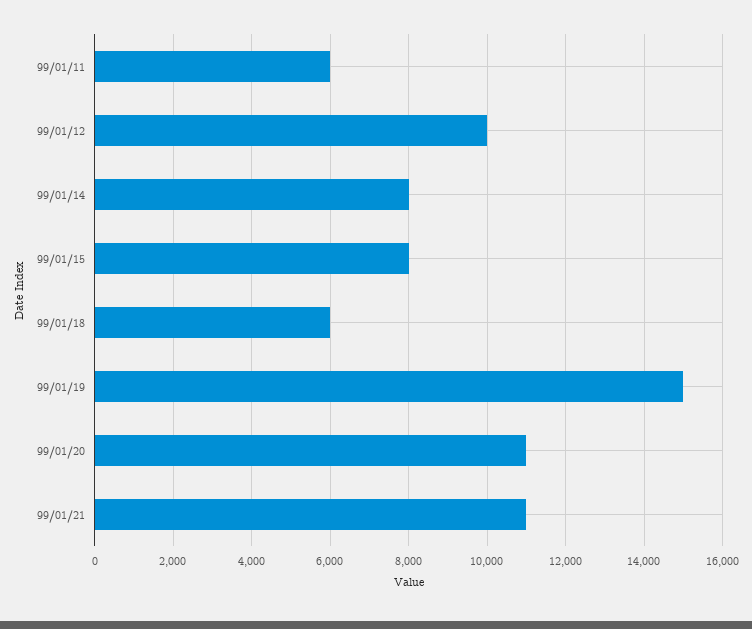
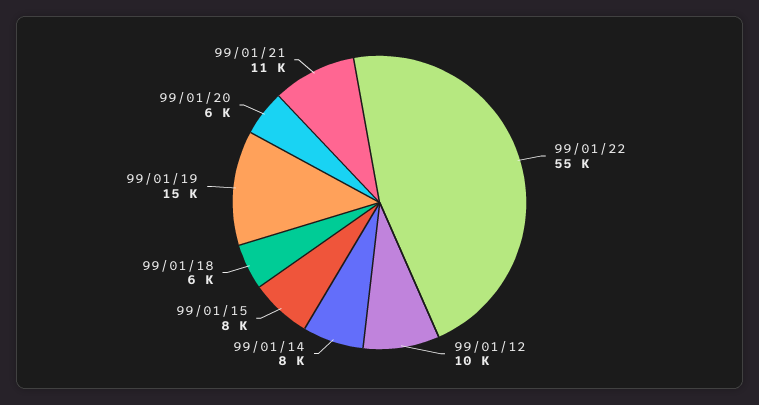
99/01/11: 6000 -> none
99/01/20: 11000 -> 6000
99/01/22: none -> 55000

